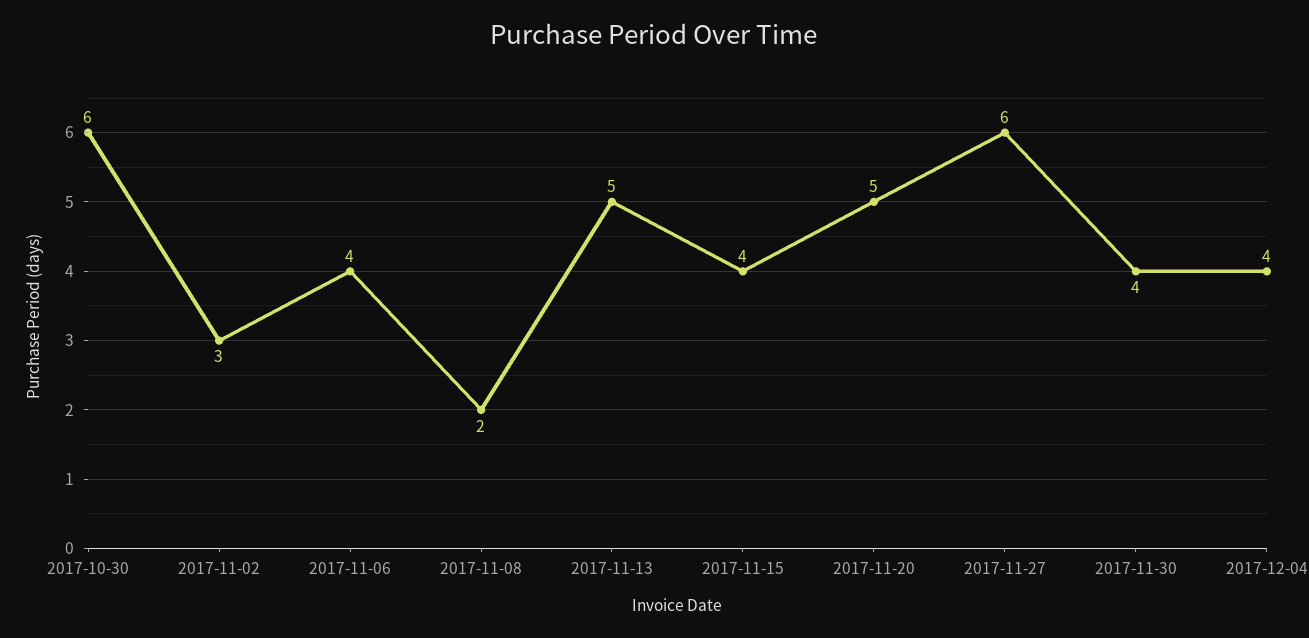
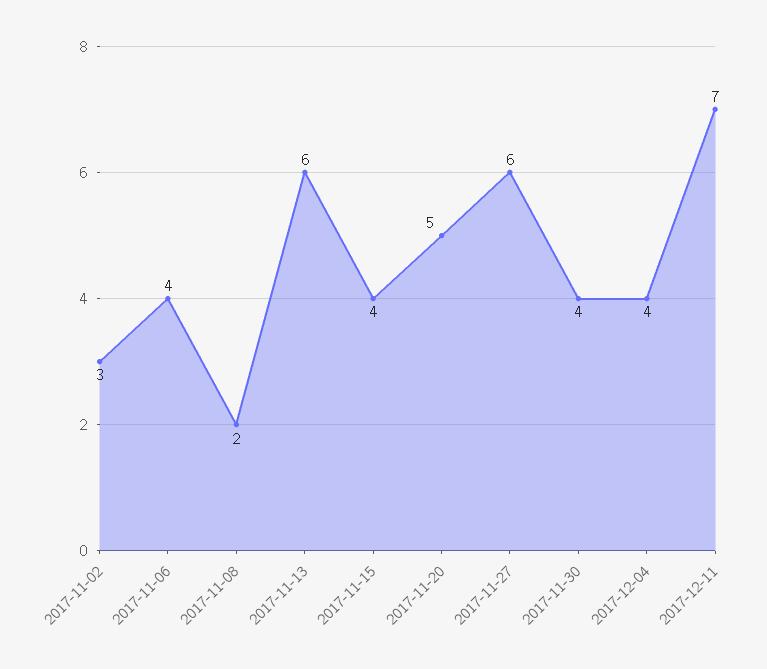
2017-10-30: 6 -> none
2017-11-13: 5 -> 6
2017-12-11: none -> 7

